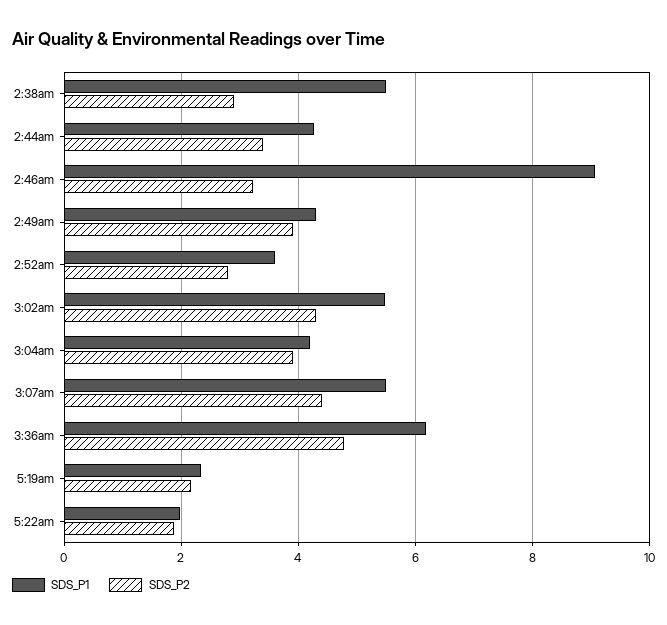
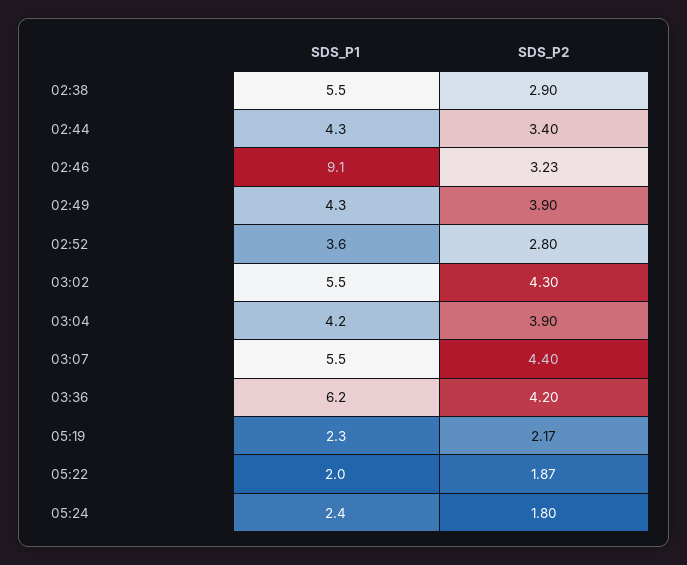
SDS_P2, 3:36am: 4.8 -> 4.2
SDS_P1, 05:24: none -> 2.4
SDS_P2, 05:24: none -> 1.8

